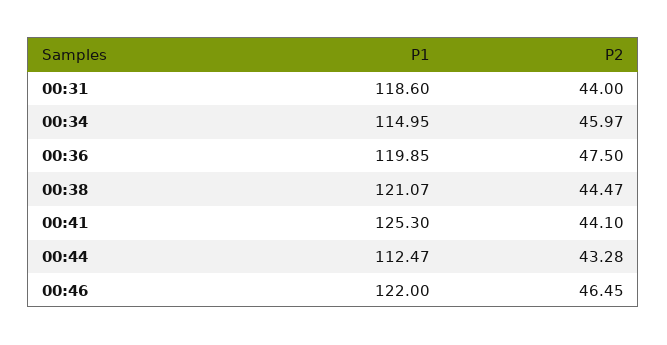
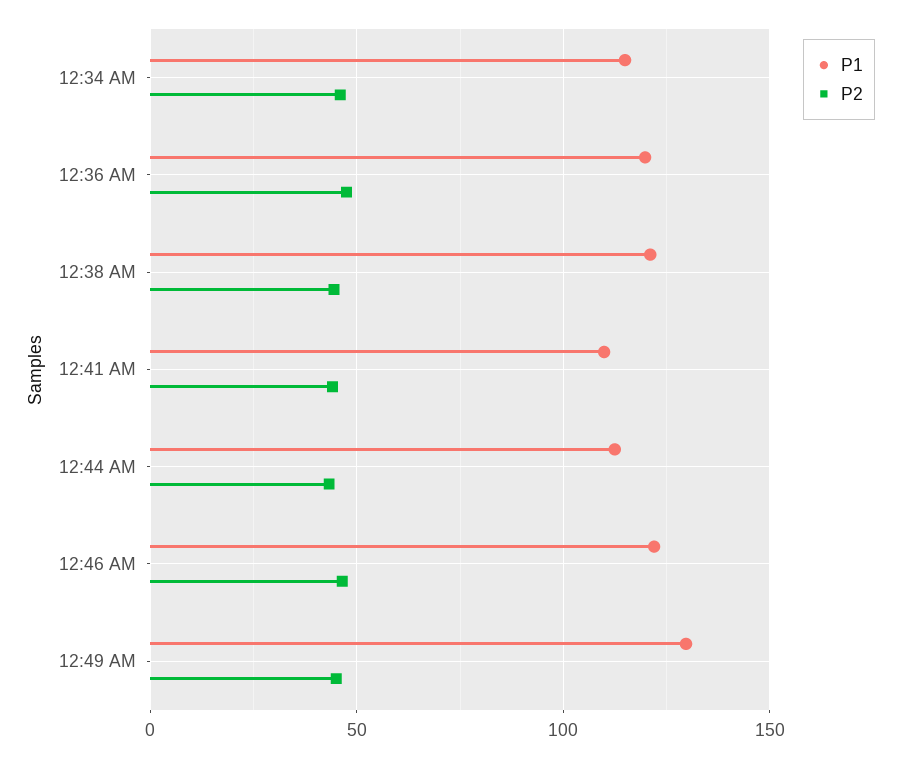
P1, 00:31: 118.6 -> none
P2, 00:31: 44 -> none
P1, 00:41: 125.3 -> 110
P1, 12:49 AM: none -> 130
P2, 12:49 AM: none -> 45

